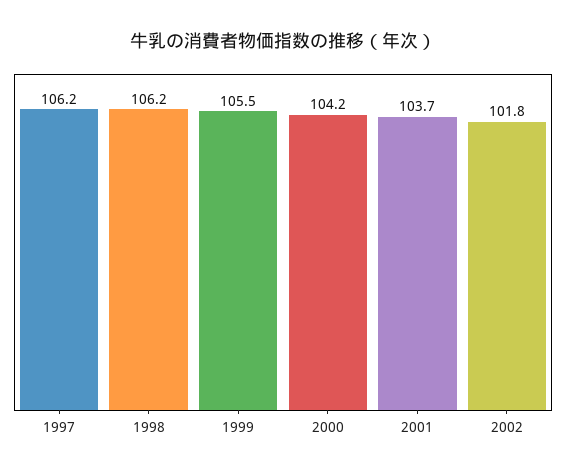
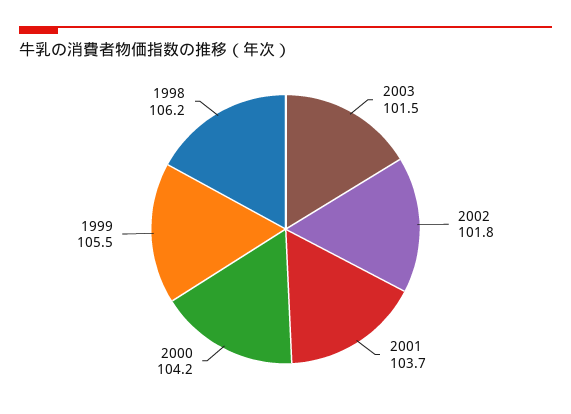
1997: 106.2 -> none
2003: none -> 101.5

